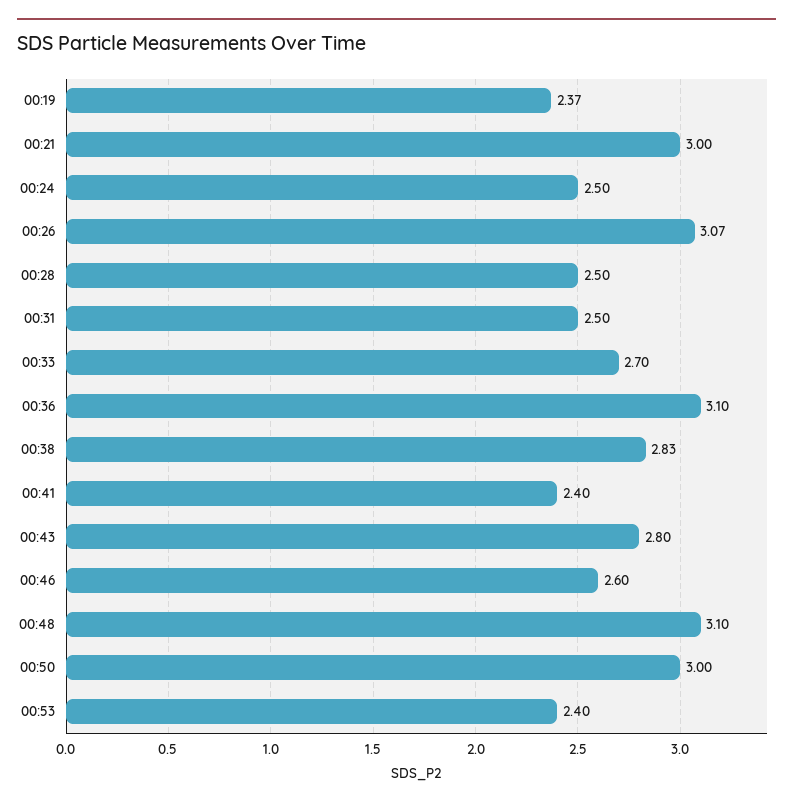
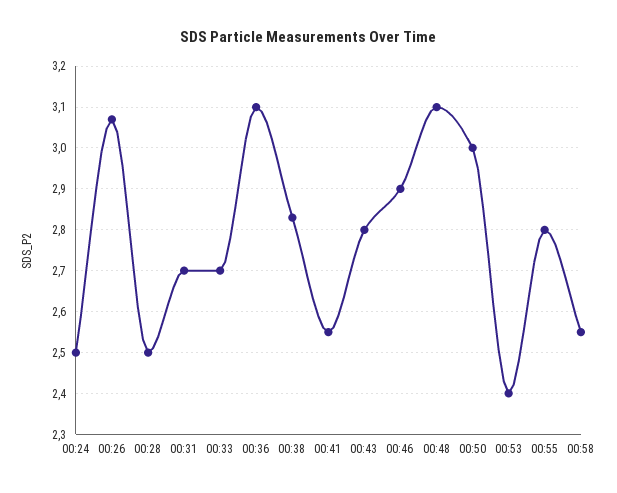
00:19: 2.37 -> none
00:21: 3 -> none
00:31: 2.5 -> 2.7
00:41: 2.4 -> 2.55
00:46: 2.6 -> 2.9
00:55: none -> 2.8
00:58: none -> 2.55

